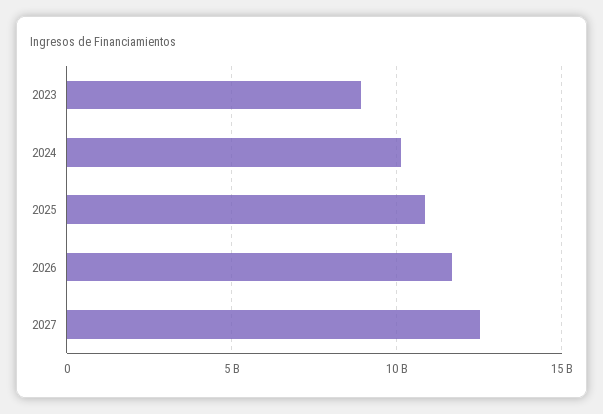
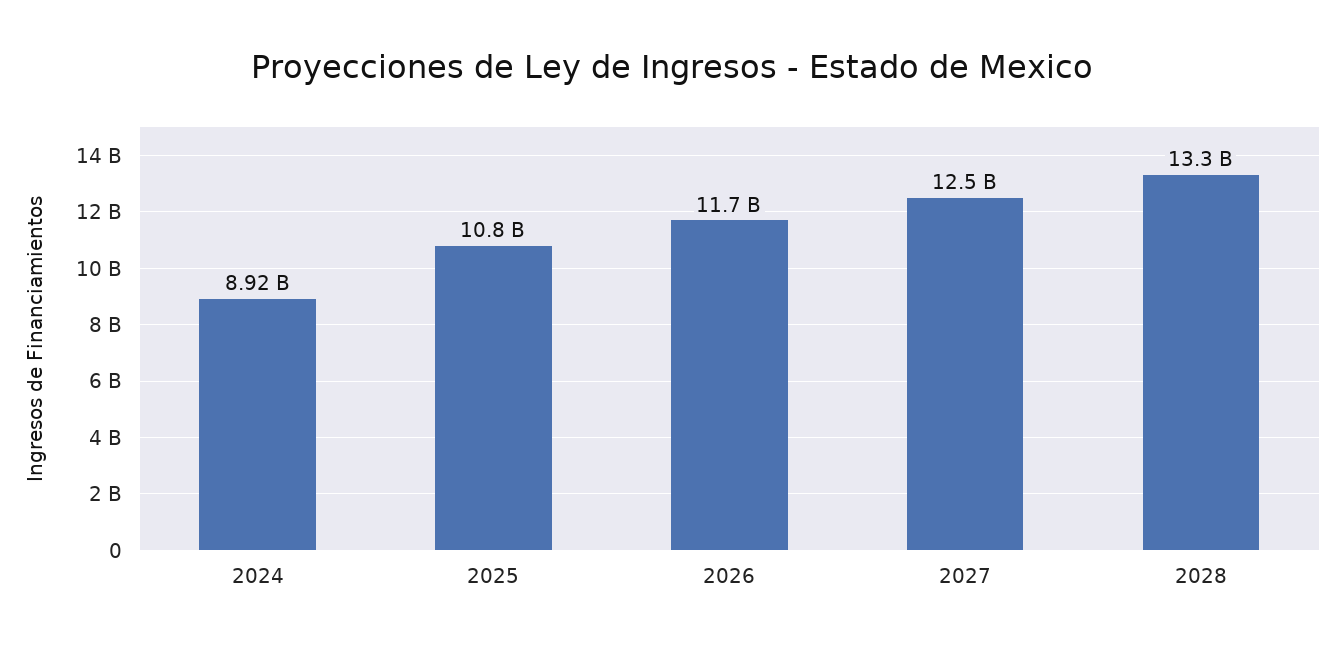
2023: 9000000000 -> none
2024: 10000000000 -> 8920000000
2028: none -> 13300000000

